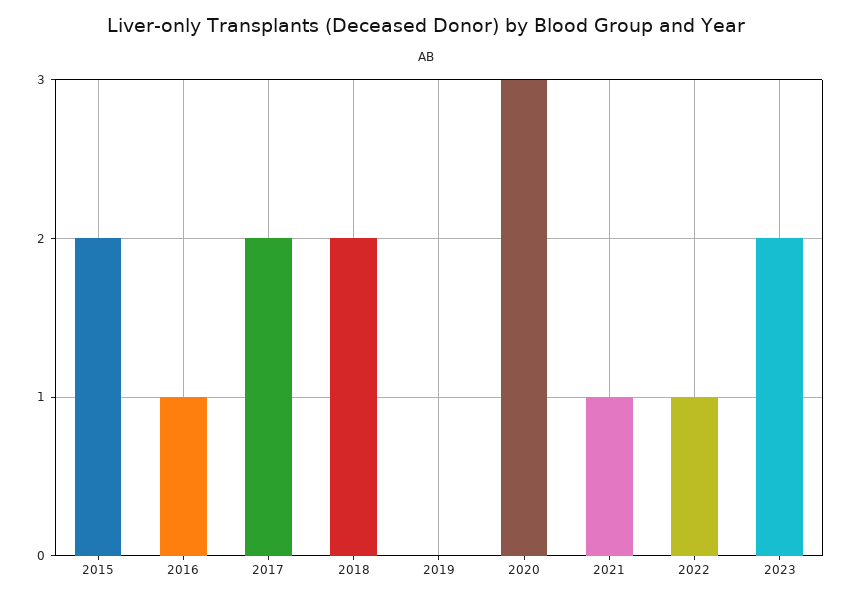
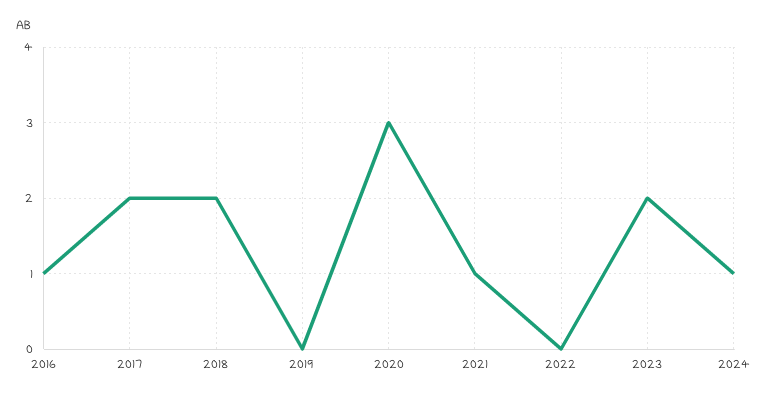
2015: 2 -> none
2022: 1 -> 0
2024: none -> 1

